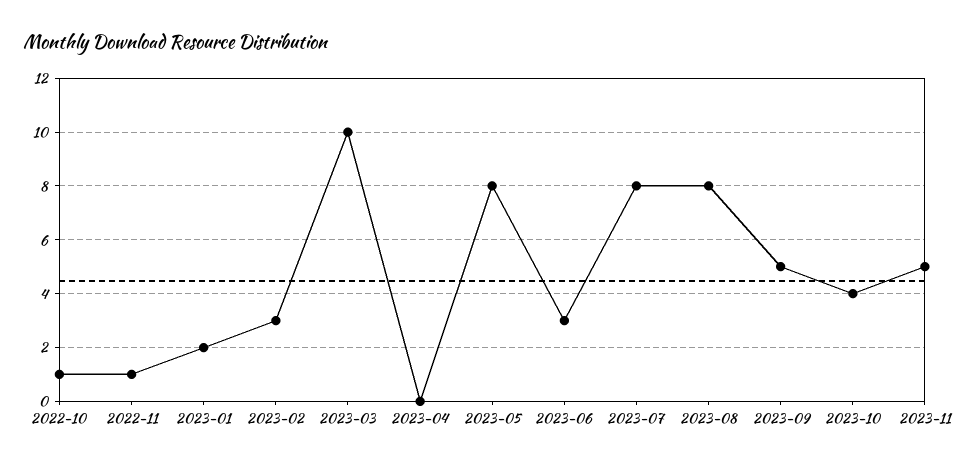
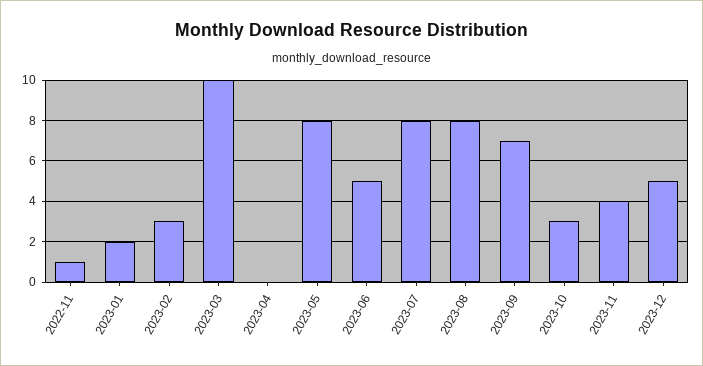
2022-10: 1 -> none
2023-06: 3 -> 5
2023-09: 5 -> 7
2023-10: 4 -> 3
2023-11: 5 -> 4
2023-12: none -> 5

